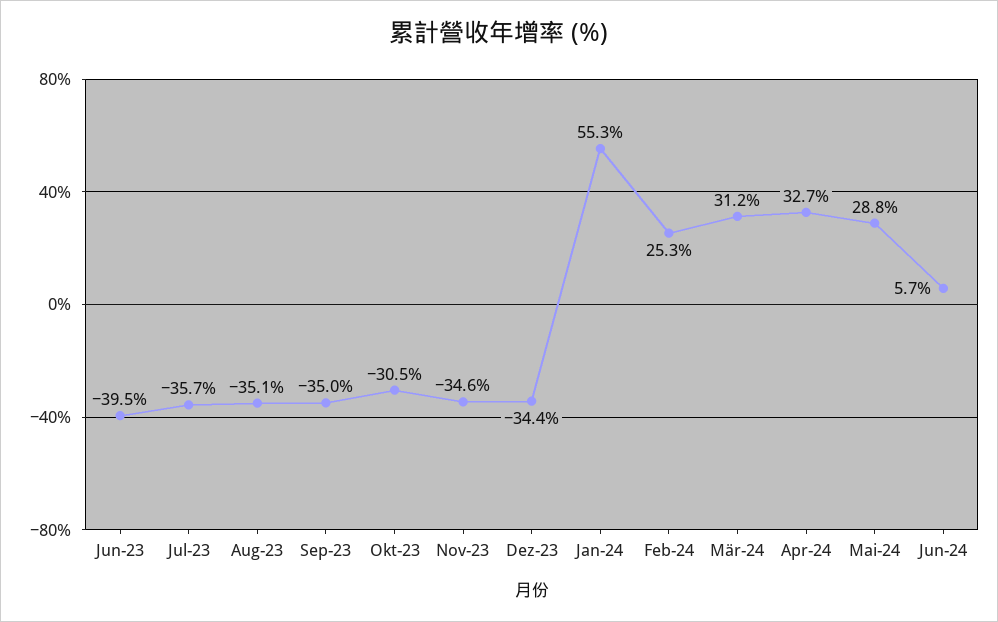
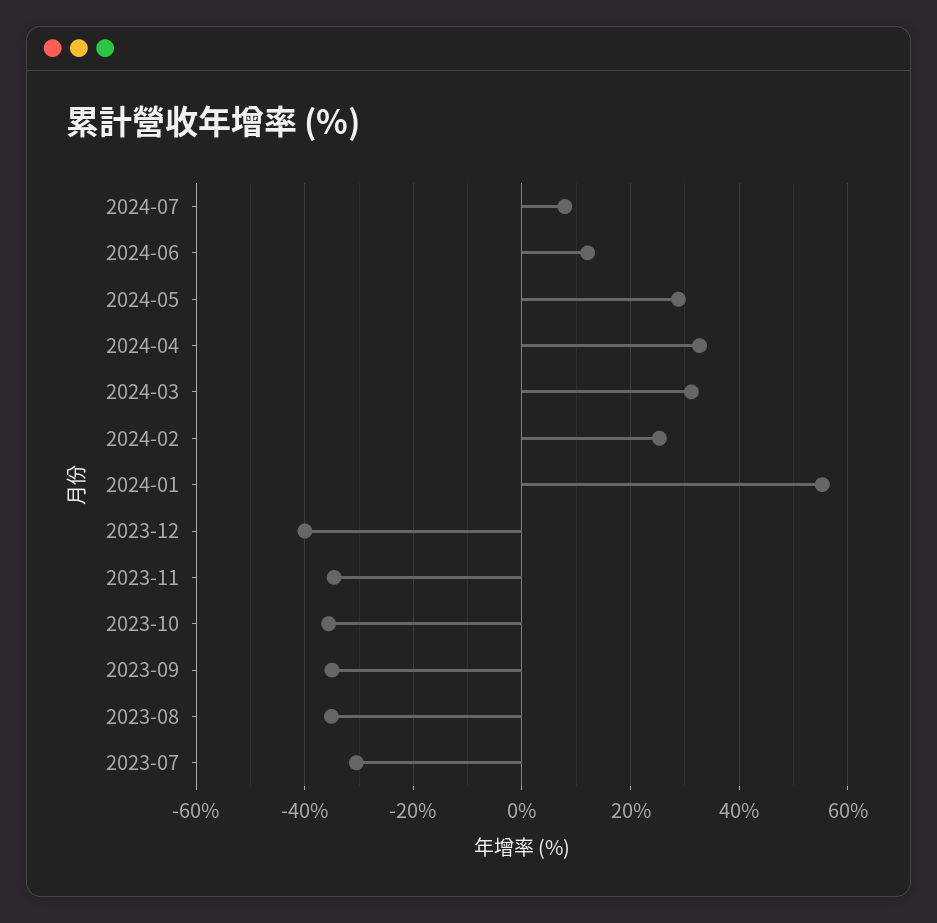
Jun-23: -39.5 -> none
Jul-23: -35.7 -> -30
Okt-23: -30.5 -> -36
Dez-23: -34.4 -> -40
Jun-24: 5.7 -> 12
2024-07: none -> 8

